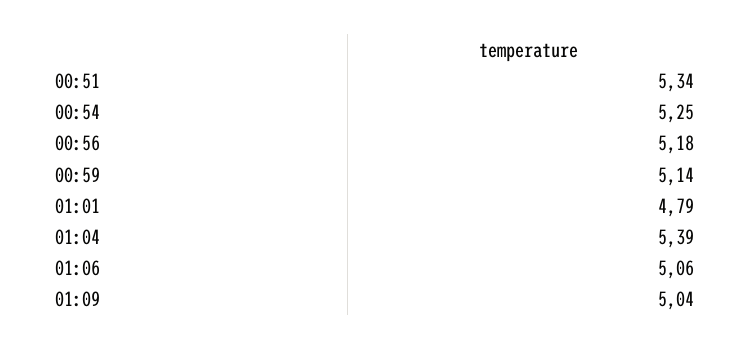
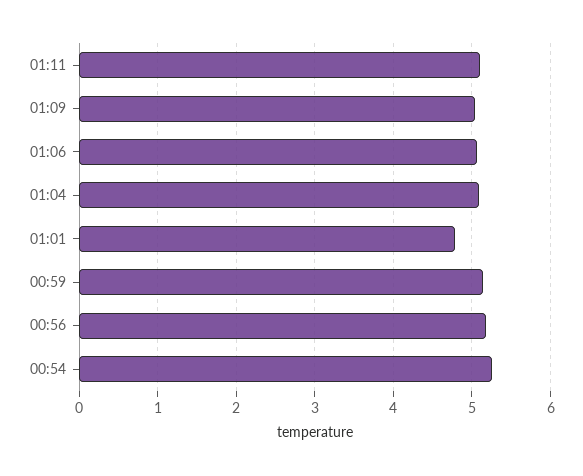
00:51: 5.34 -> none
01:04: 5.39 -> 5.1
01:11: none -> 5.1

